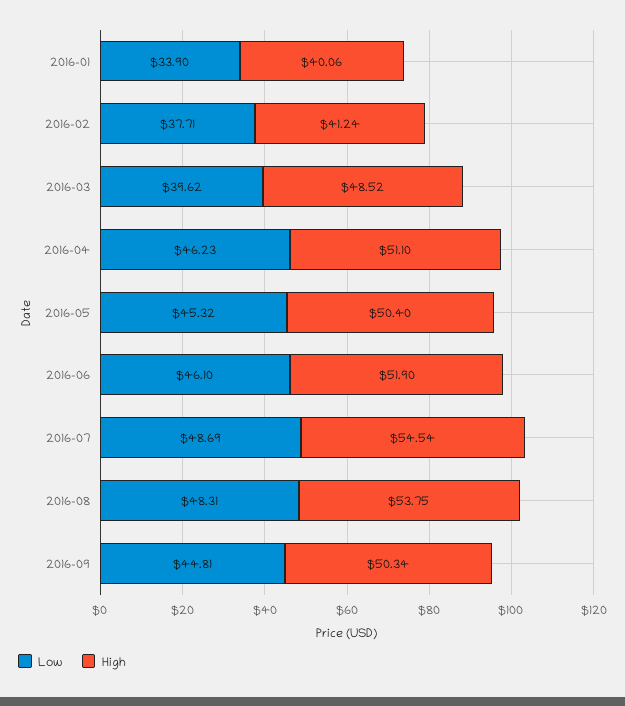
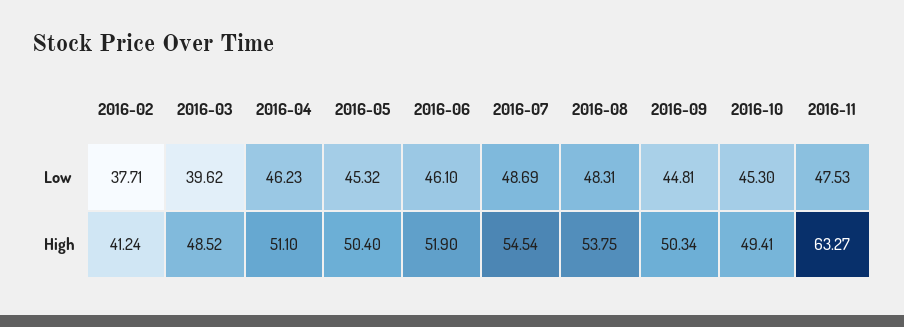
Low, 2016-01: 33.9 -> none
High, 2016-01: 40.06 -> none
Low, 2016-10: none -> 45.3
Low, 2016-11: none -> 47.53
High, 2016-10: none -> 49.41
High, 2016-11: none -> 63.27

